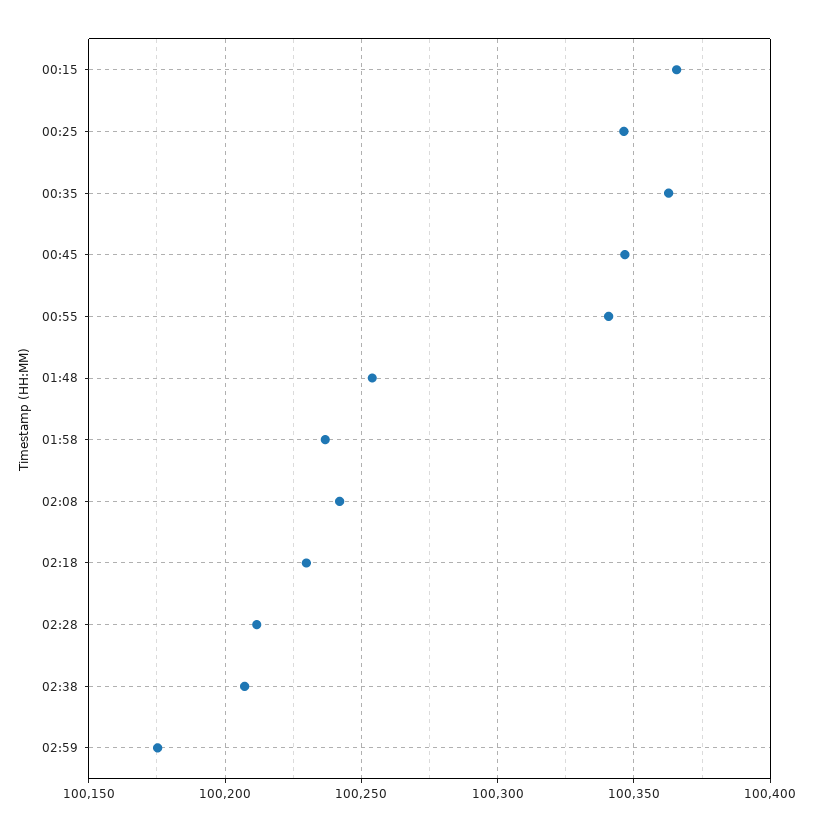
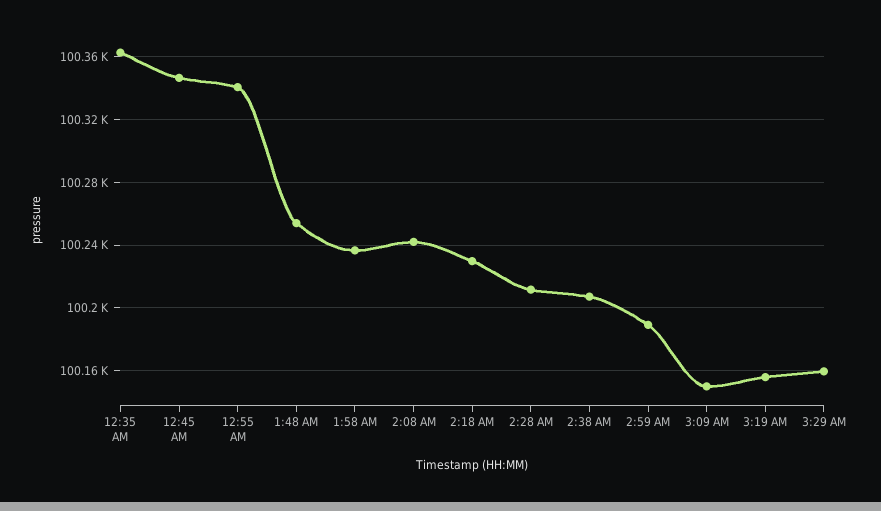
00:15: 100365 -> none
00:25: 100345 -> none
02:59: 100175 -> 100190
3:09 AM: none -> 100150
3:19 AM: none -> 100155
3:29 AM: none -> 100160

